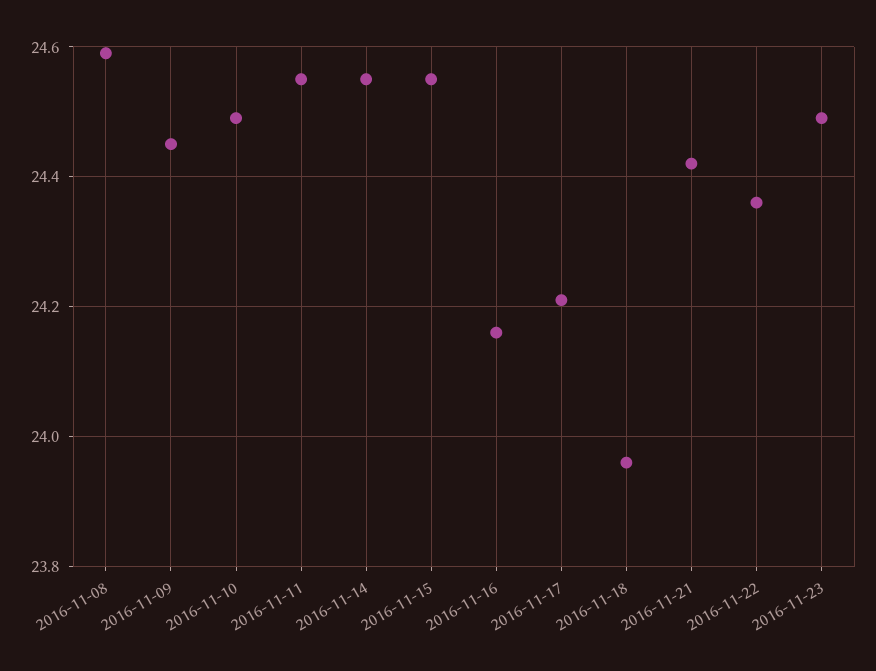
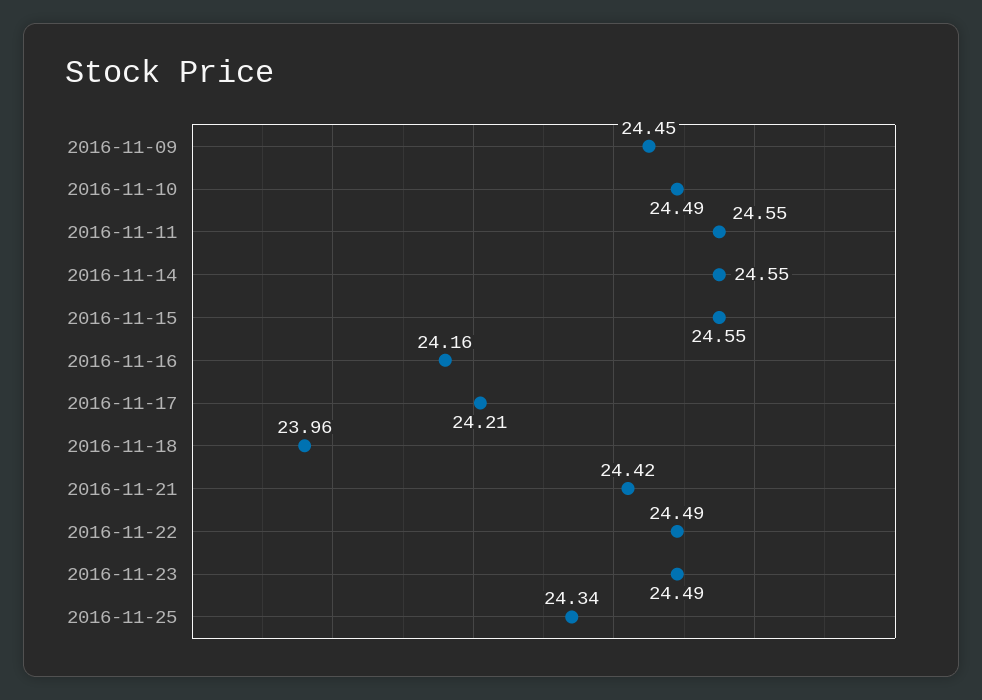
2016-11-08: 24.6 -> none
2016-11-22: 24.35 -> 24.49
2016-11-25: none -> 24.34

